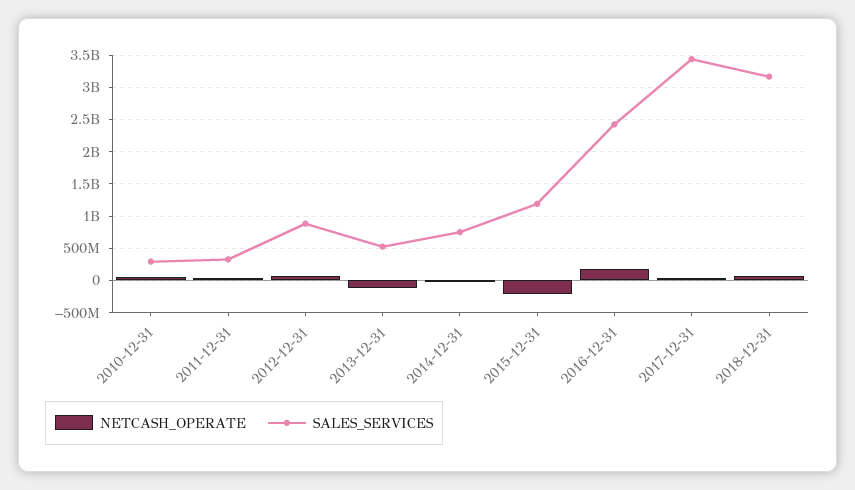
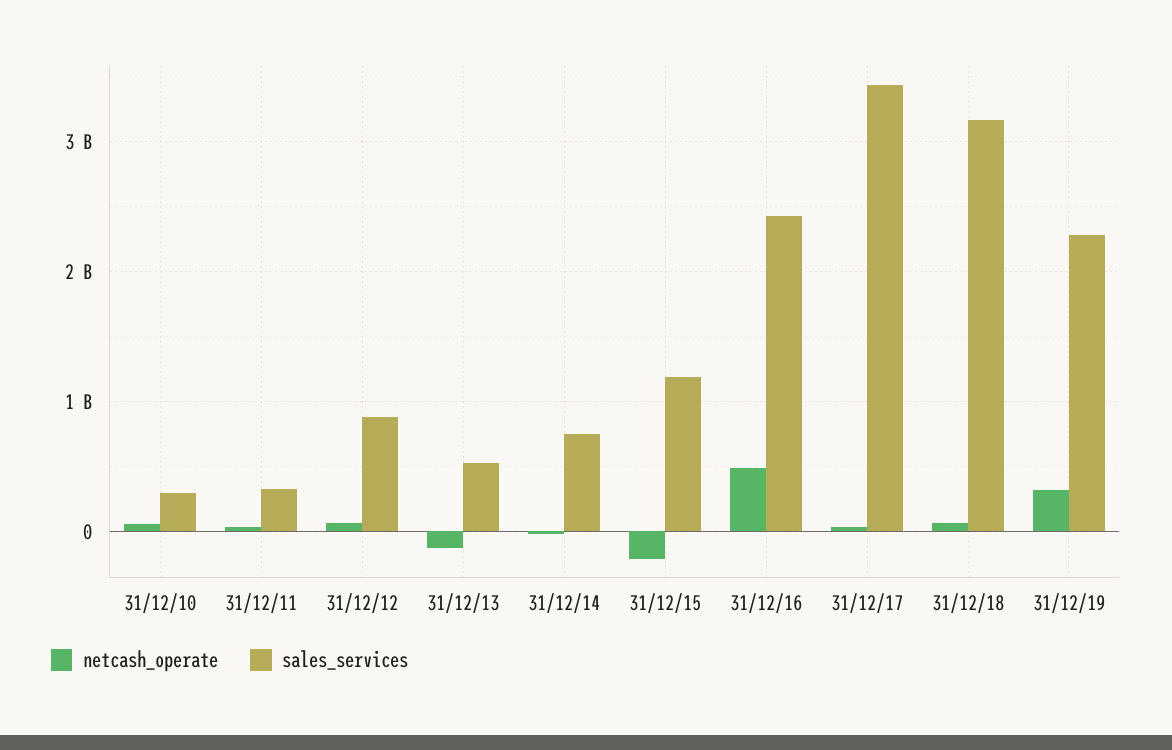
NETCASH_OPERATE, 2016-12-31: 200000000 -> 500000000
NETCASH_OPERATE, 31/12/19: none -> 300000000
SALES_SERVICES, 31/12/19: none -> 2300000000

